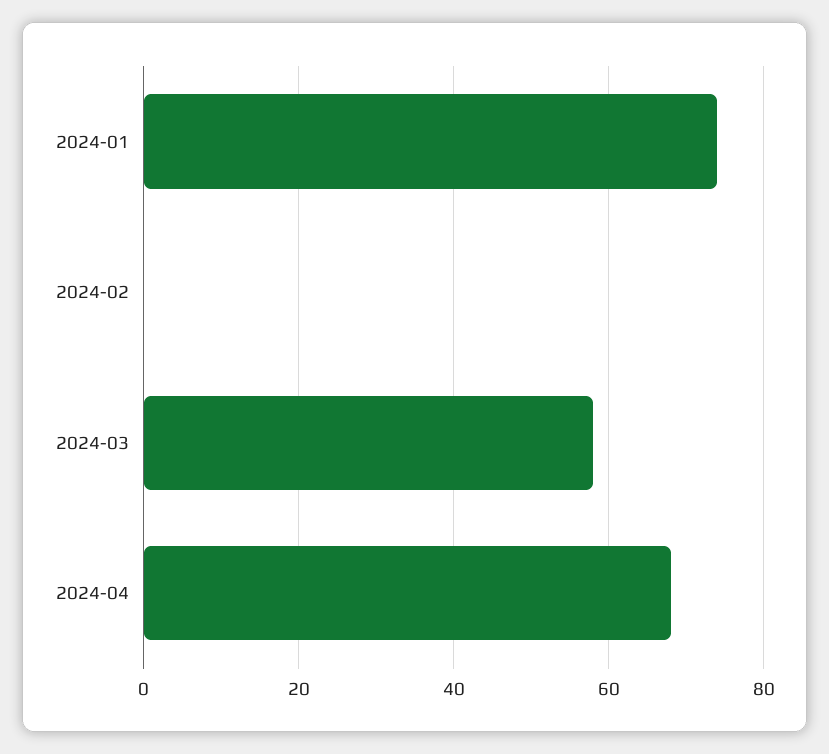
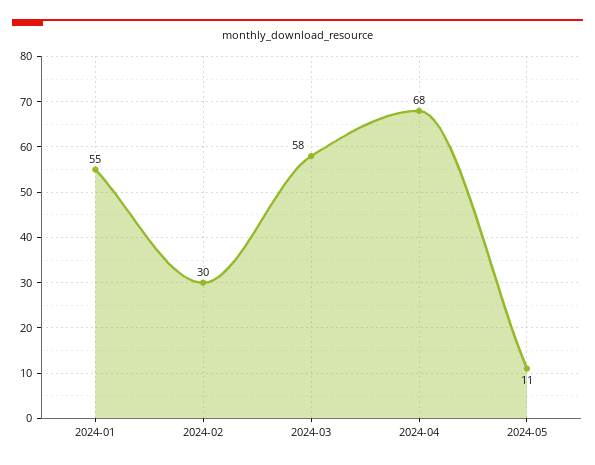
2024-01: 75 -> 55
2024-02: 0 -> 30
2024-05: none -> 11

